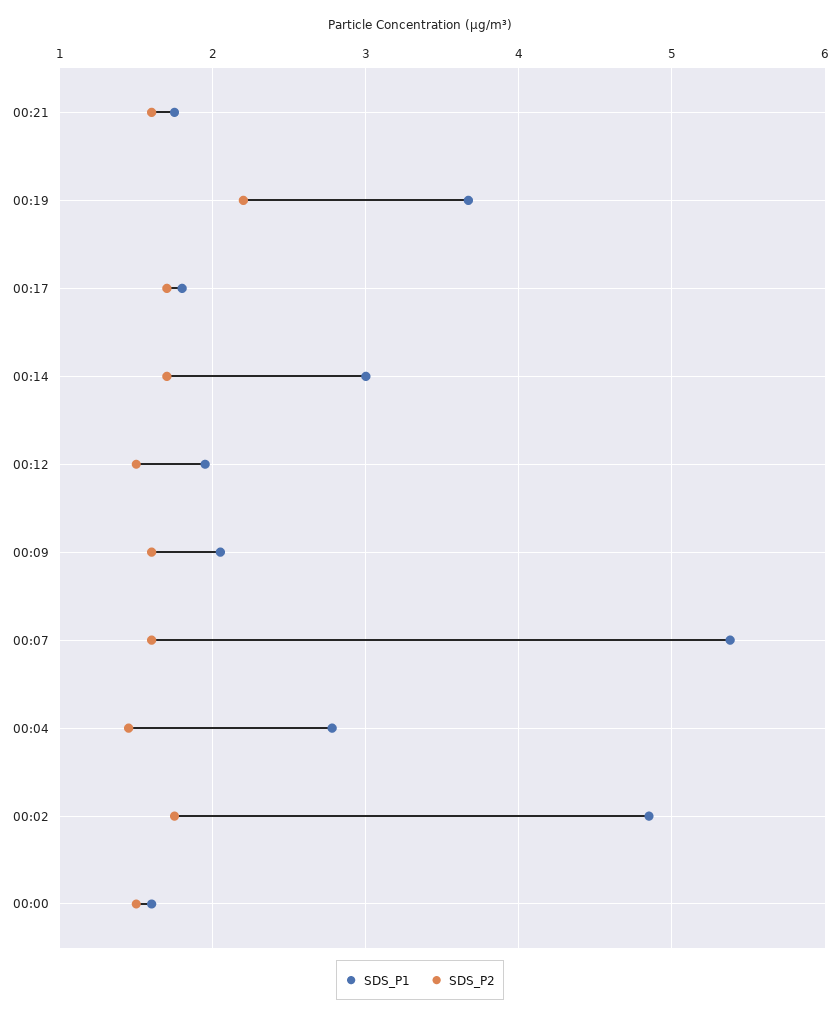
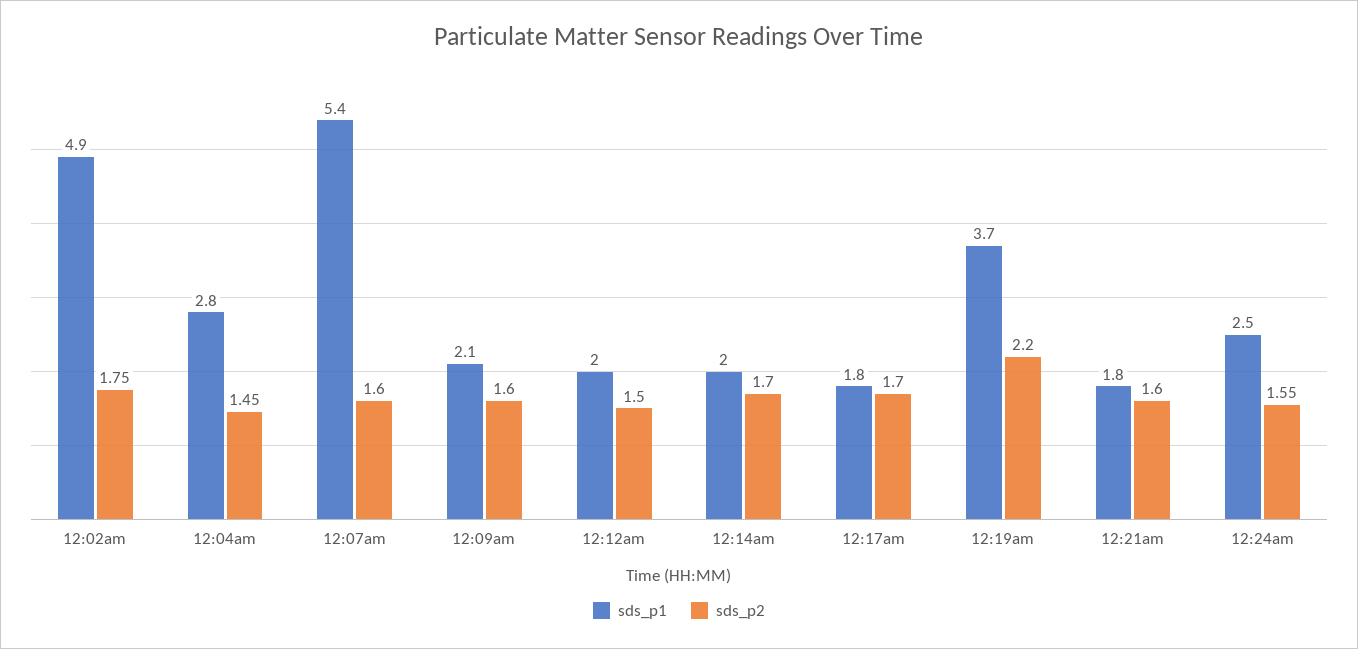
SDS_P1, 00:14: 3 -> 2
SDS_P1, 00:00: 1.6 -> none
SDS_P2, 00:00: 1.5 -> none
SDS_P1, 12:24am: none -> 2.5
SDS_P2, 12:24am: none -> 1.55

